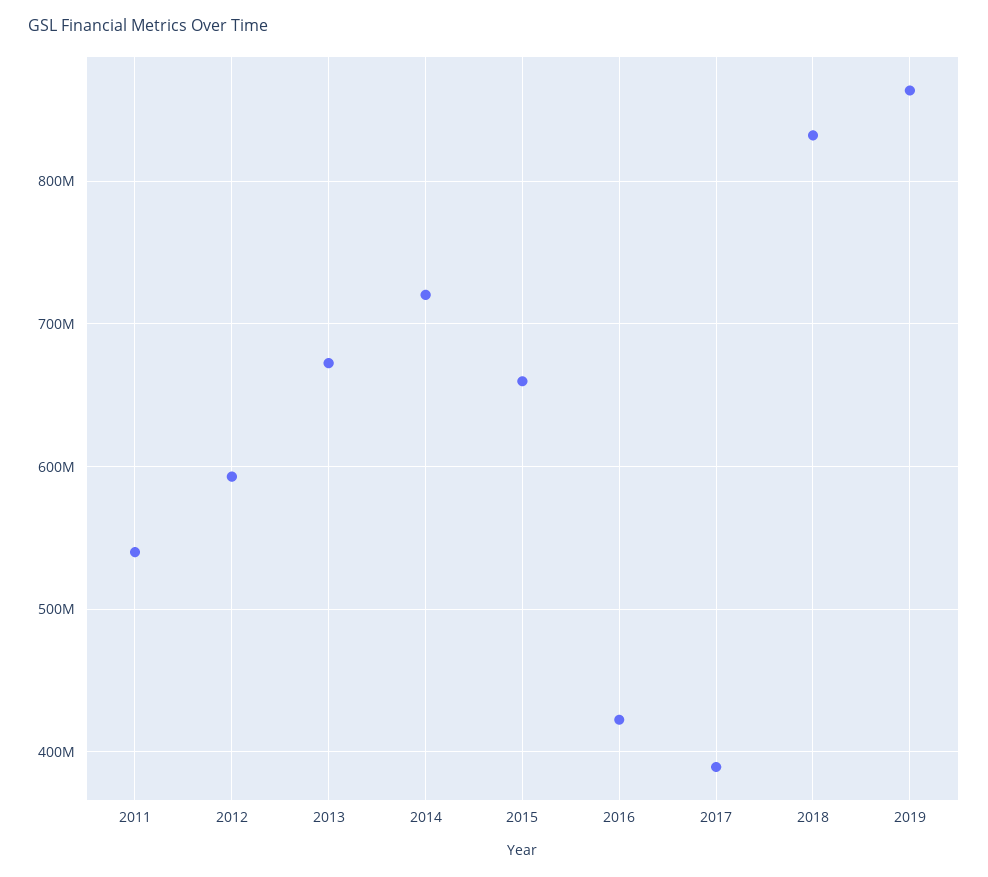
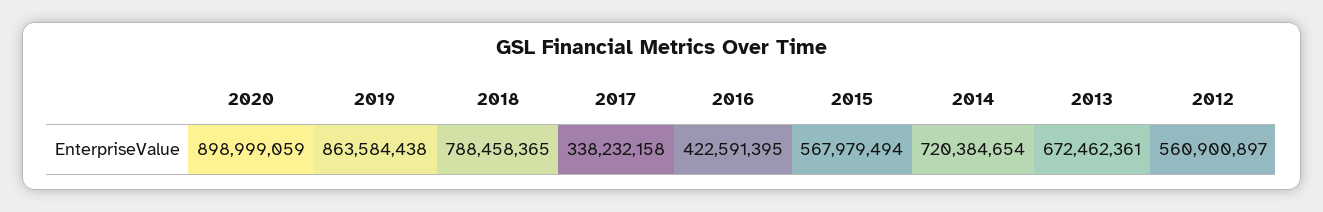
2011: 540000000 -> none
2012: 590000000 -> 560900897
2015: 660000000 -> 567979494
2017: 390000000 -> 338232158
2018: 830000000 -> 788458365
2020: none -> 898999059

